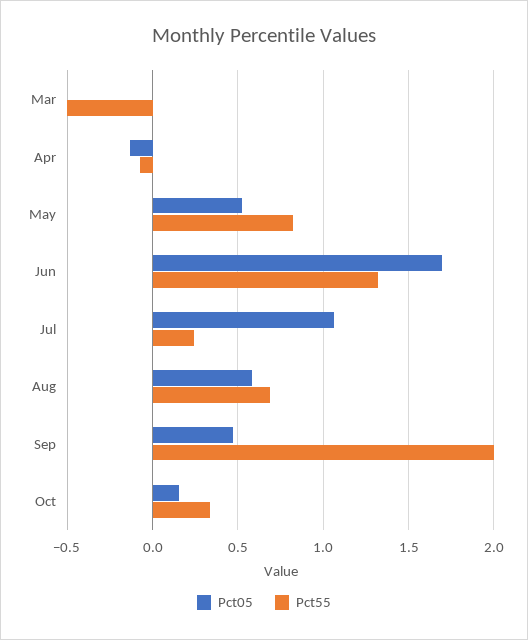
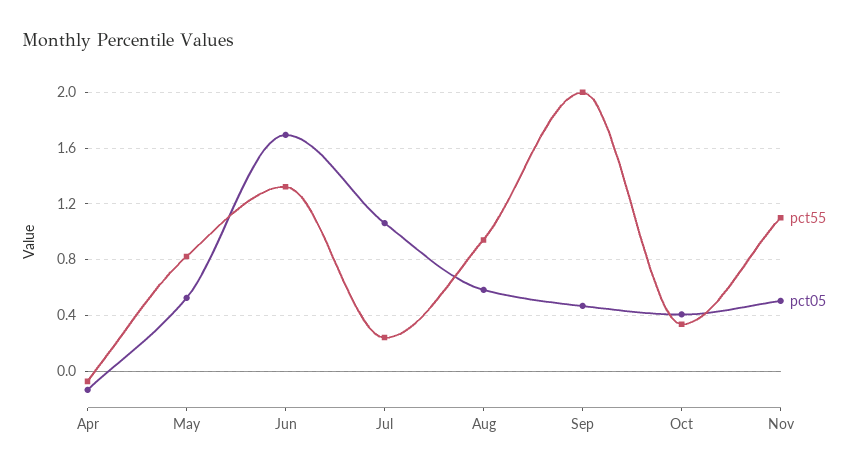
Pct05, Mar: 0 -> none
Pct55, Mar: -0.5 -> none
Pct55, Aug: 0.7 -> 0.95
Pct05, Oct: 0.15 -> 0.4
Pct55, Nov: none -> 1.1
Pct05, Nov: none -> 0.5

